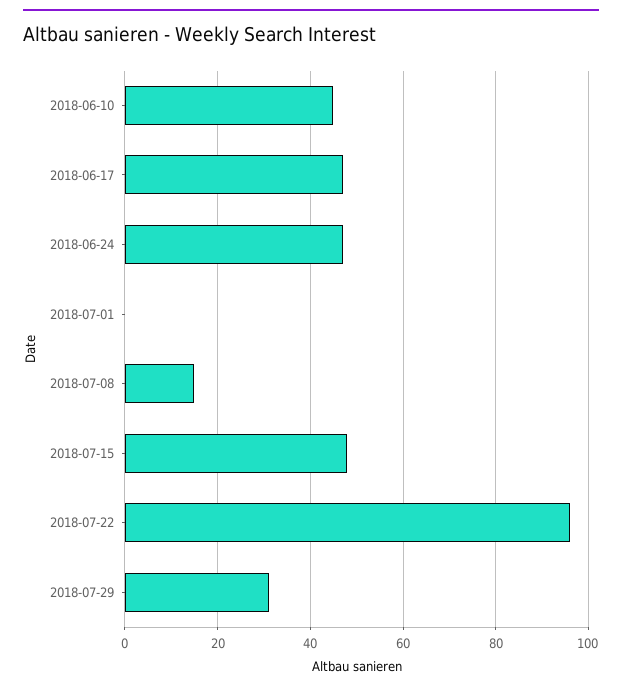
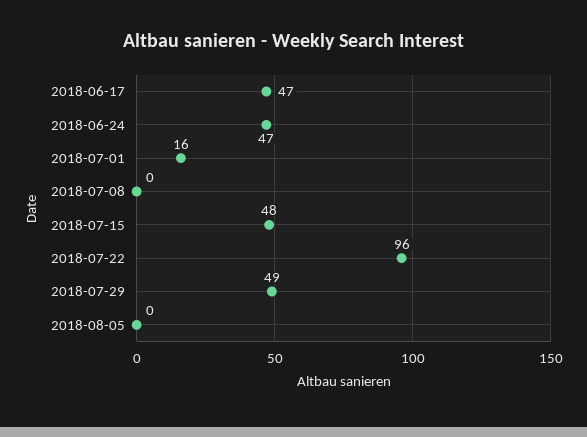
2018-06-10: 45 -> none
2018-07-01: 0 -> 16
2018-07-08: 15 -> 0
2018-07-29: 30 -> 49
2018-08-05: none -> 0

